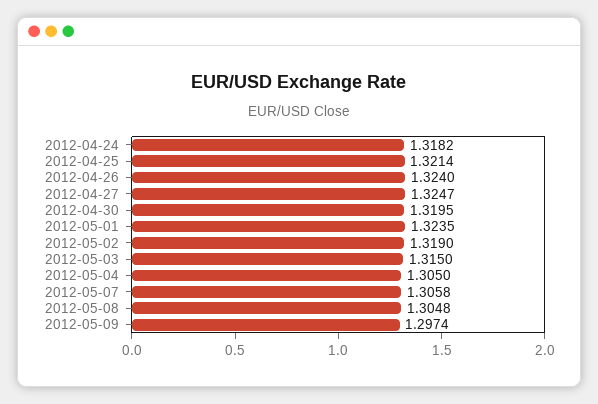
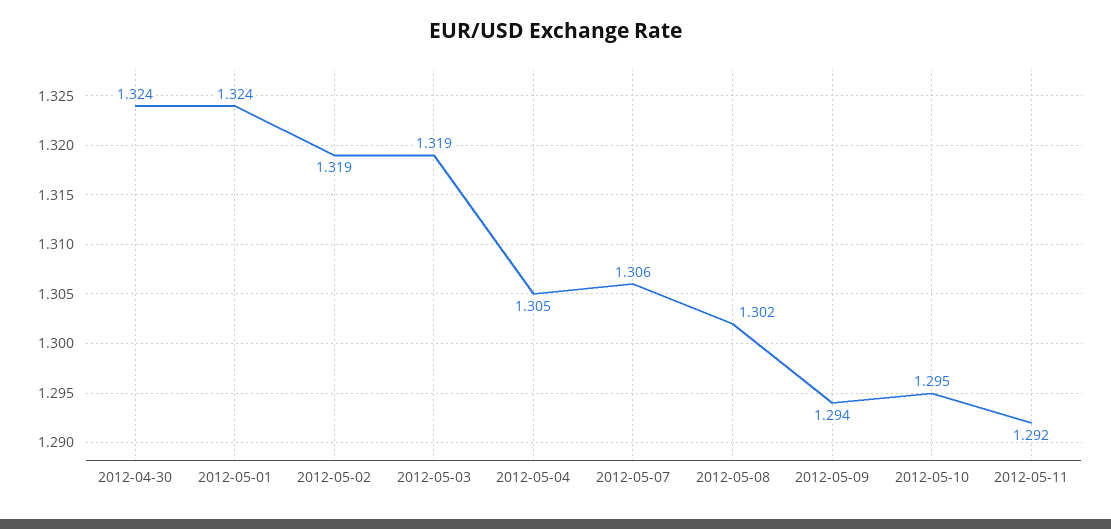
2012-04-24: 1.3182 -> none
2012-04-25: 1.3214 -> none
2012-04-26: 1.324 -> none
2012-04-27: 1.3247 -> none
2012-04-30: 1.3195 -> 1.324
2012-05-03: 1.315 -> 1.319
2012-05-08: 1.3048 -> 1.302
2012-05-09: 1.2974 -> 1.294
2012-05-10: none -> 1.295
2012-05-11: none -> 1.292

